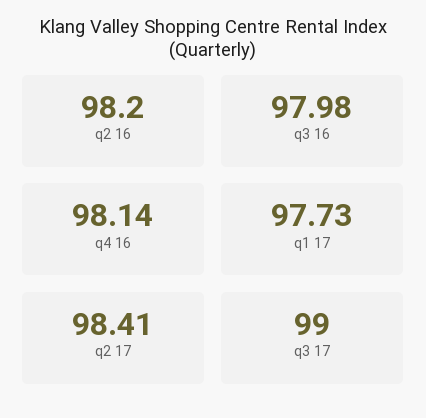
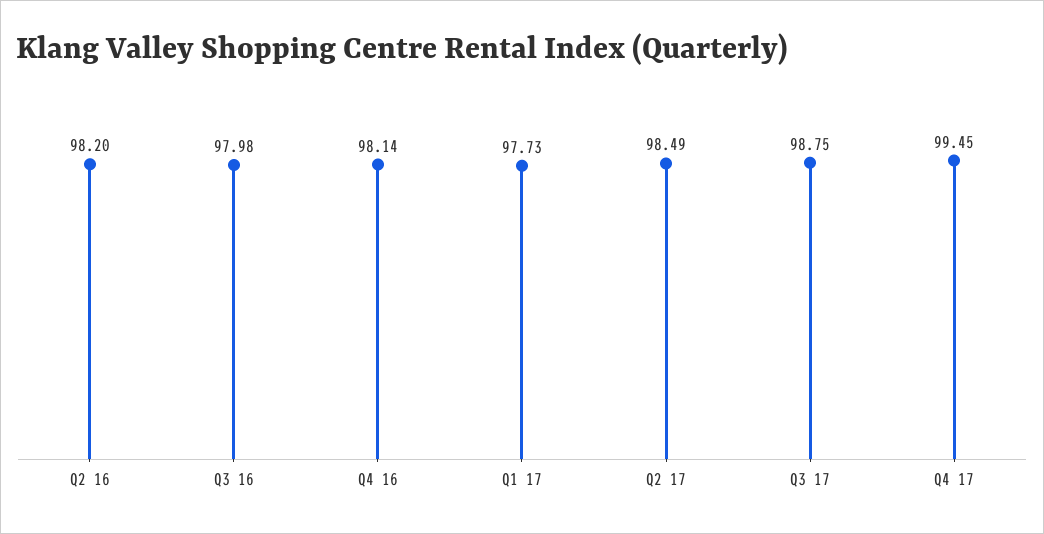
q2 17: 98.41 -> 98.49
q3 17: 99 -> 98.75
Q4 17: none -> 99.45

